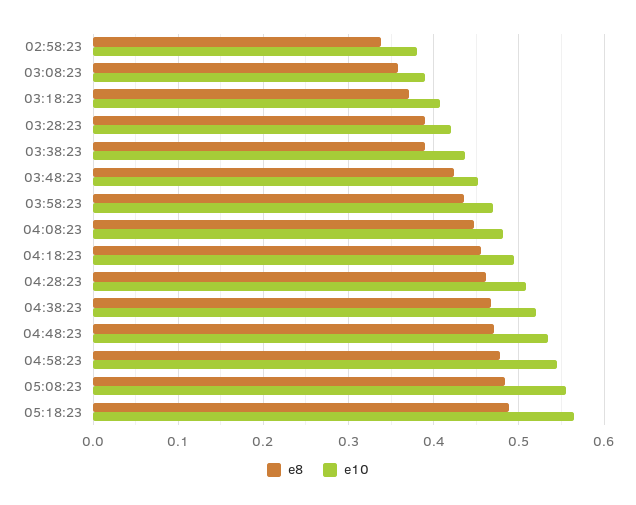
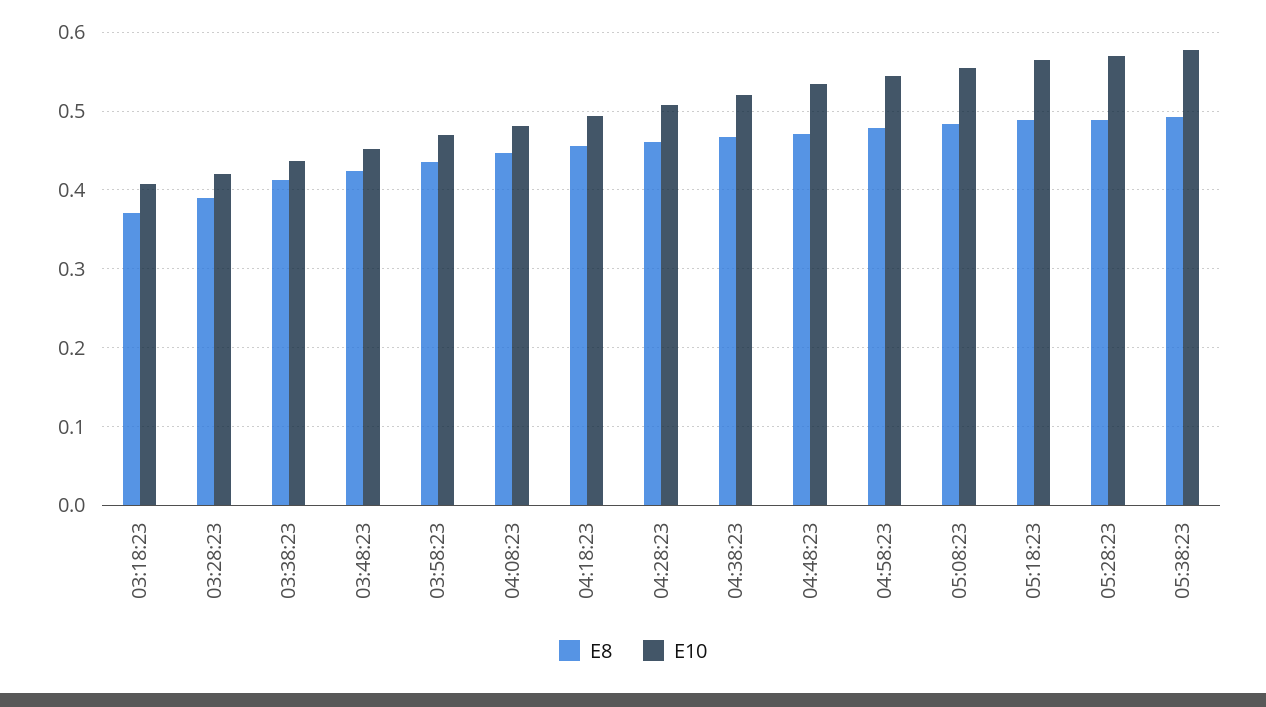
e8, 02:58:23: 0.34 -> none
e10, 02:58:23: 0.38 -> none
e8, 03:08:23: 0.36 -> none
e10, 03:08:23: 0.39 -> none
e8, 03:38:23: 0.39 -> 0.41
e8, 05:28:23: none -> 0.49
e10, 05:28:23: none -> 0.57
e8, 05:38:23: none -> 0.49
e10, 05:38:23: none -> 0.58

